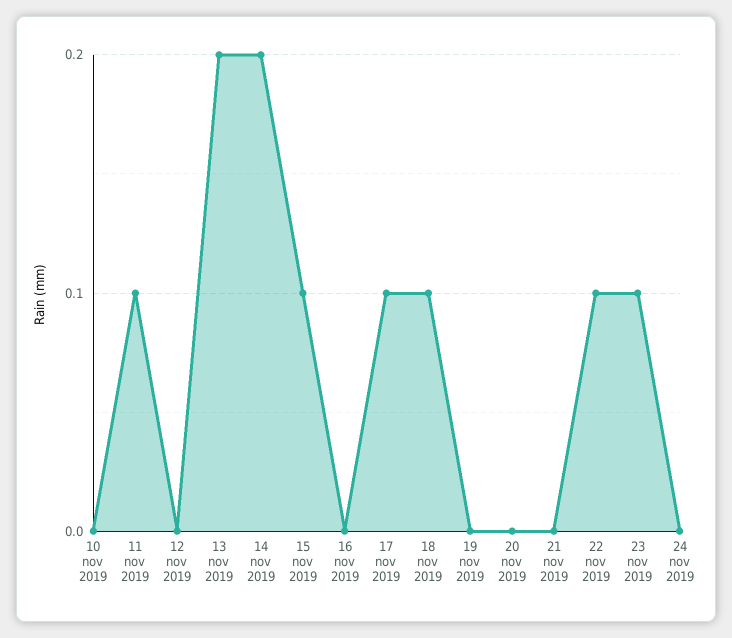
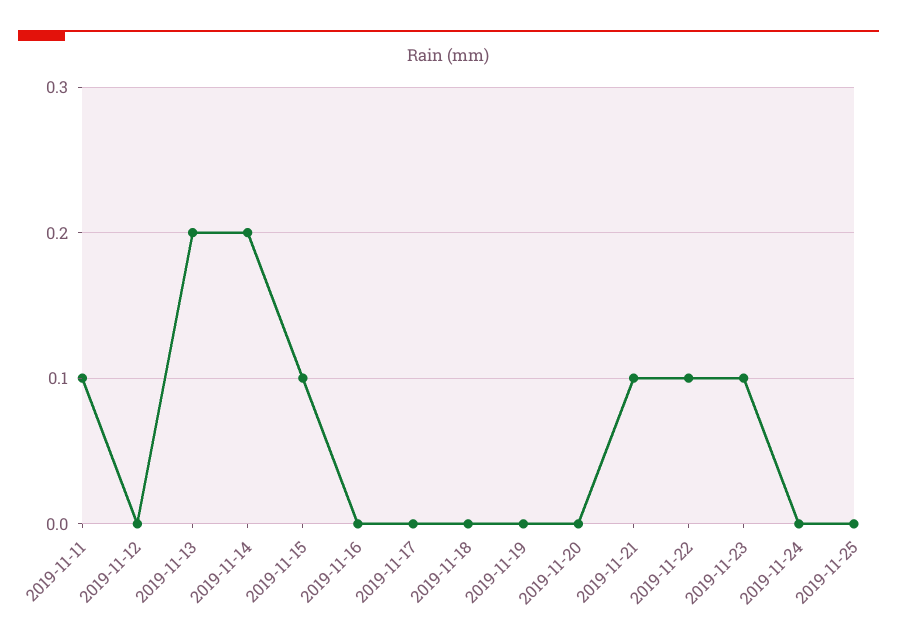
10 nov 2019: 0 -> none
17 nov 2019: 0.1 -> 0
18 nov 2019: 0.1 -> 0
21 nov 2019: 0 -> 0.1
2019-11-25: none -> 0

